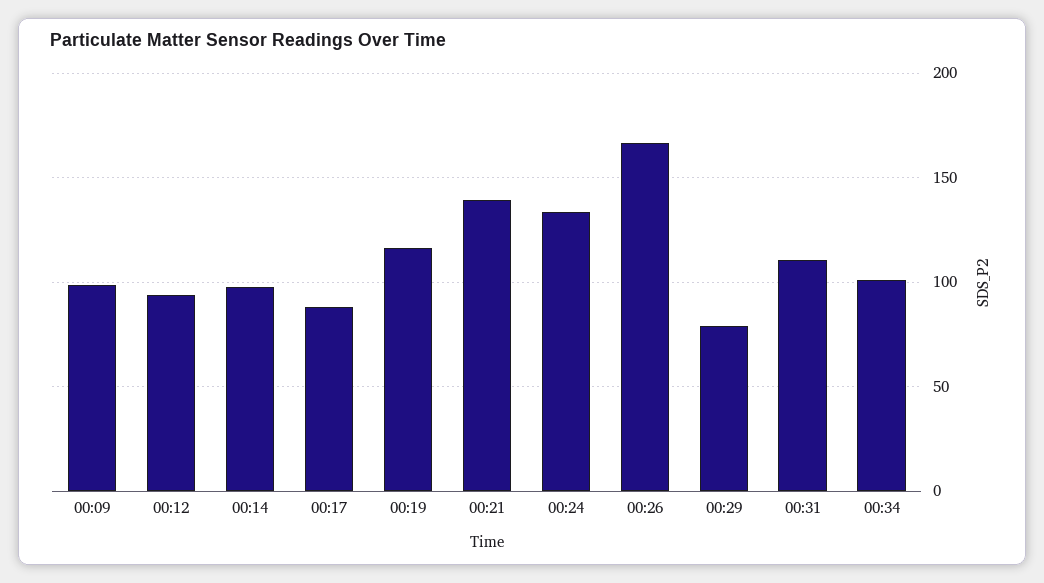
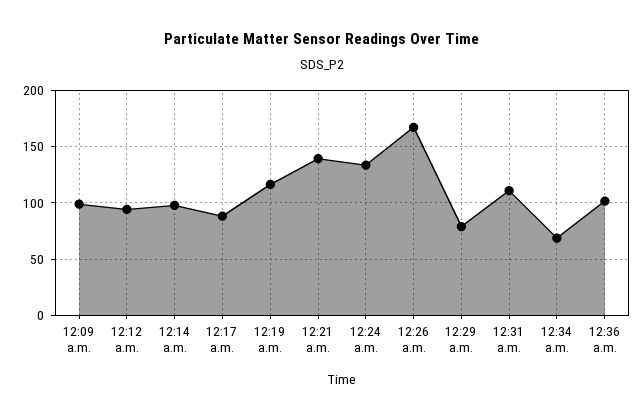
00:34: 100 -> 70
12:36 a.m.: none -> 100

